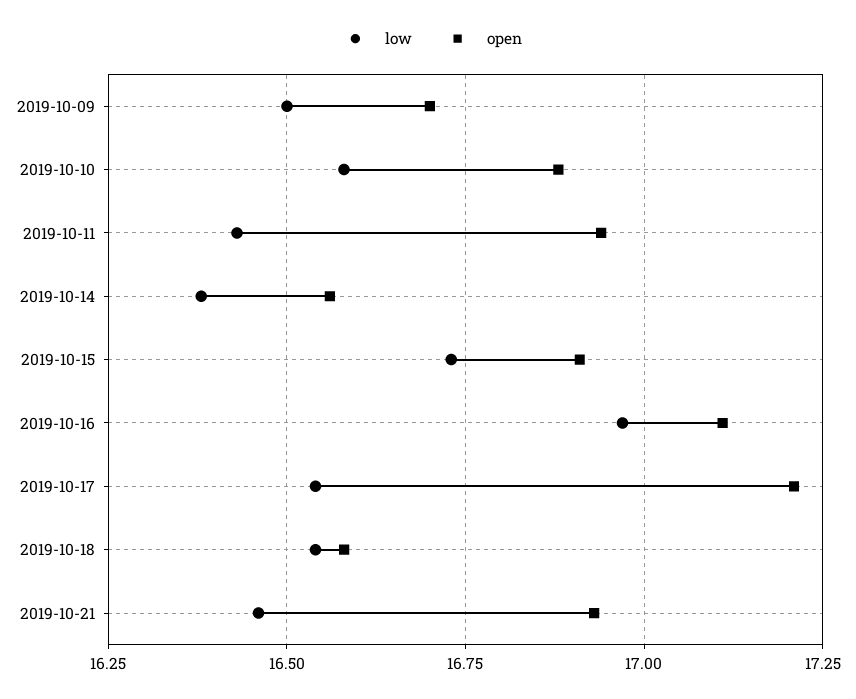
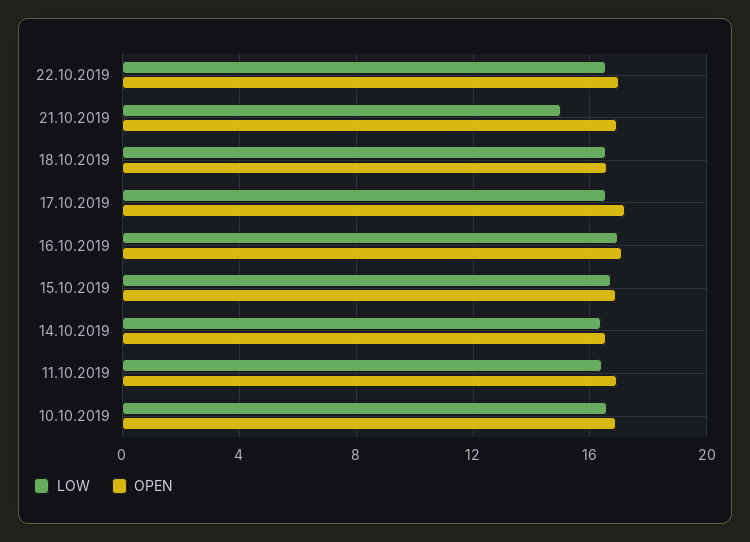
low, 2019-10-09: 16.5 -> none
open, 2019-10-09: 16.7 -> none
low, 2019-10-21: 16.45 -> 15
low, 22.10.2019: none -> 16.5
open, 22.10.2019: none -> 17

